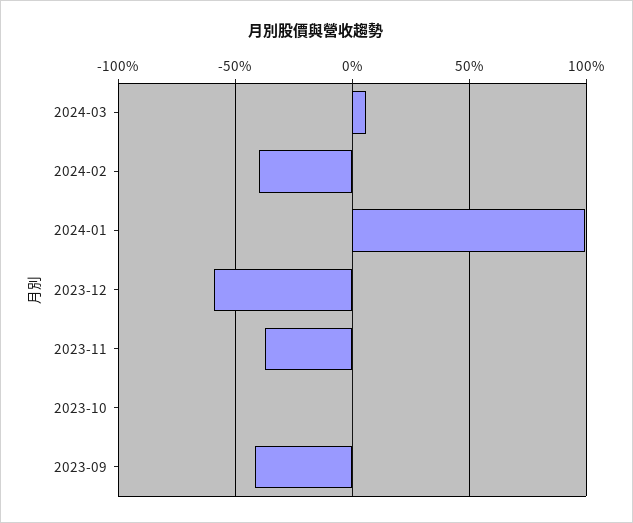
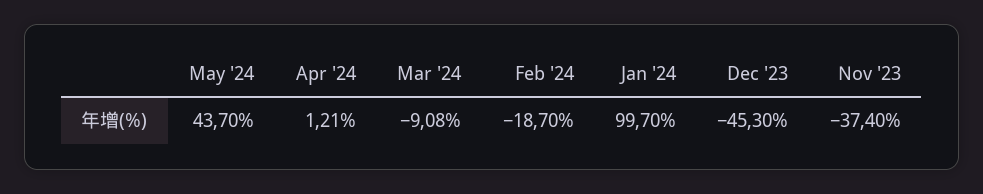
2024-03: 5 -> -9.08
2024-02: -40 -> -18.7
2023-12: -60 -> -45.3
2023-10: 0 -> none
2023-09: -40 -> none
May '24: none -> 43.7
Apr '24: none -> 1.21

